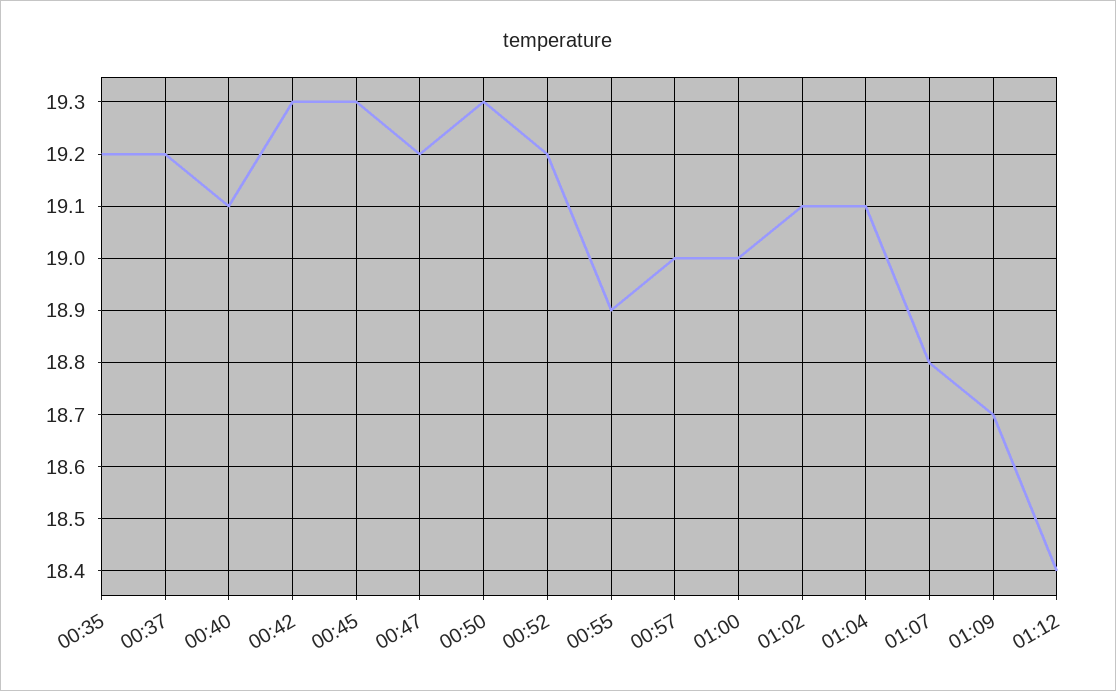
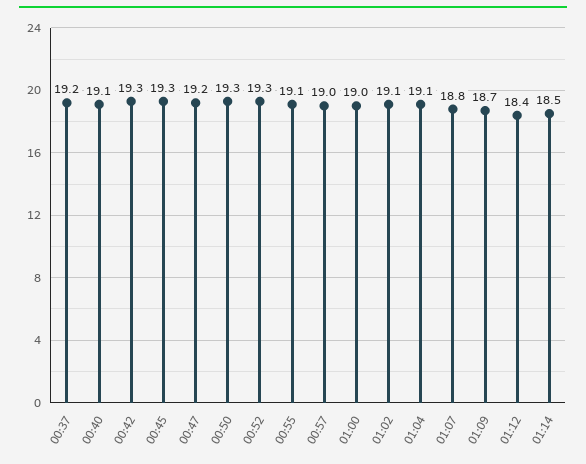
00:35: 19.2 -> none
00:52: 19.2 -> 19.3
00:55: 18.9 -> 19.1
01:14: none -> 18.5

